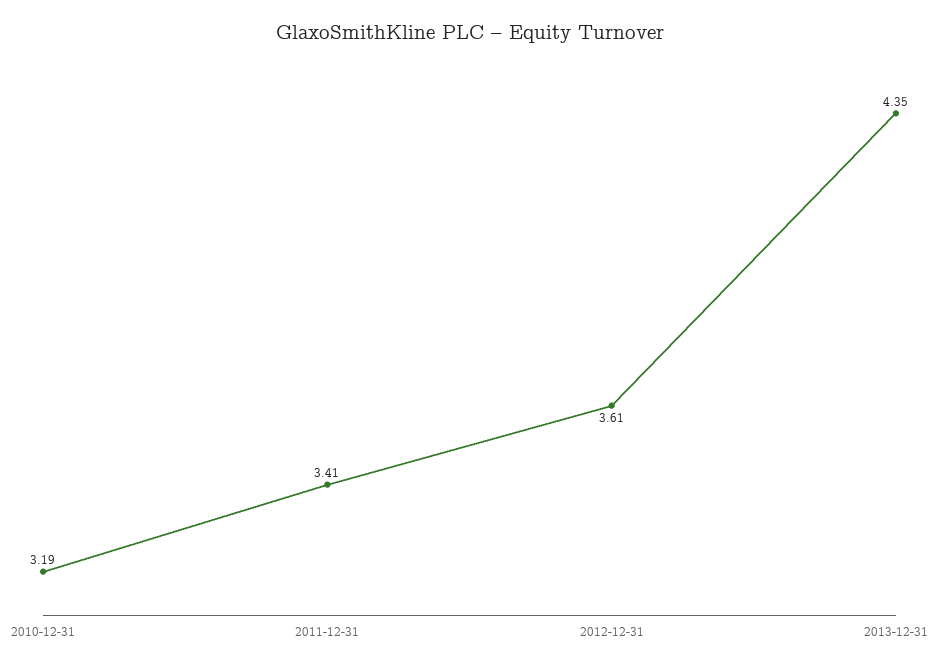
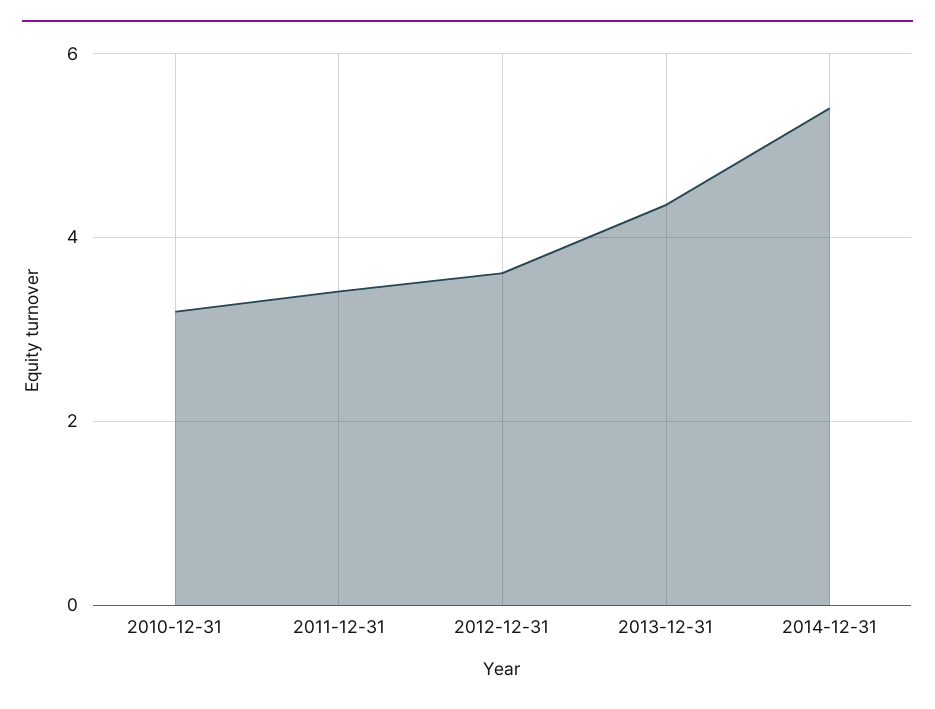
2014-12-31: none -> 5.4

